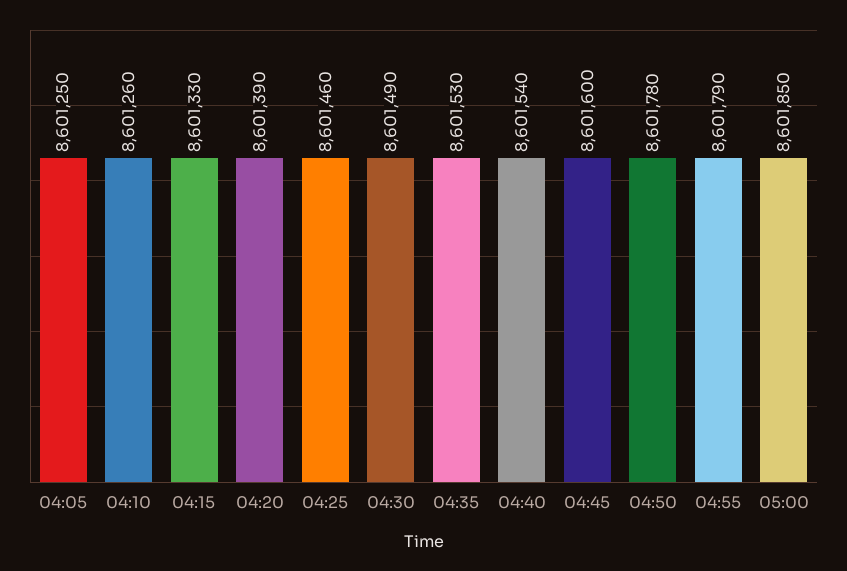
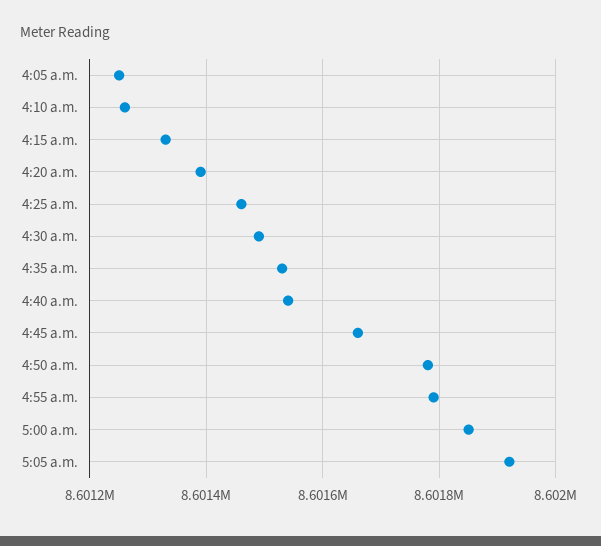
04:45: 8601600 -> 8601660
5:05 a.m.: none -> 8601920

